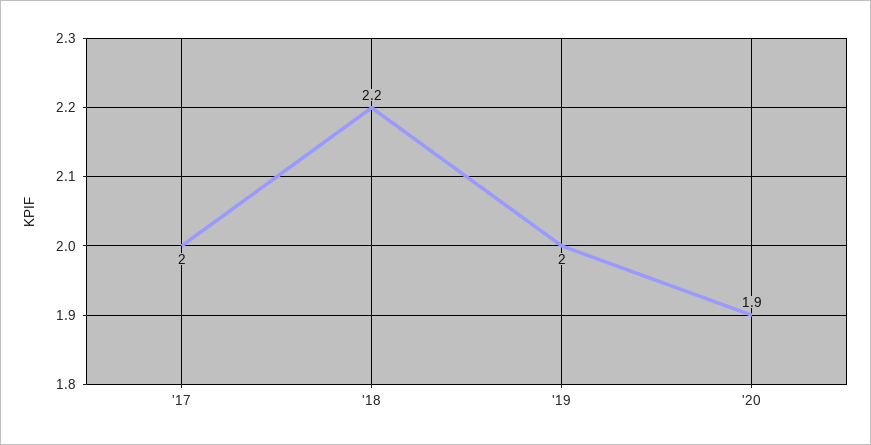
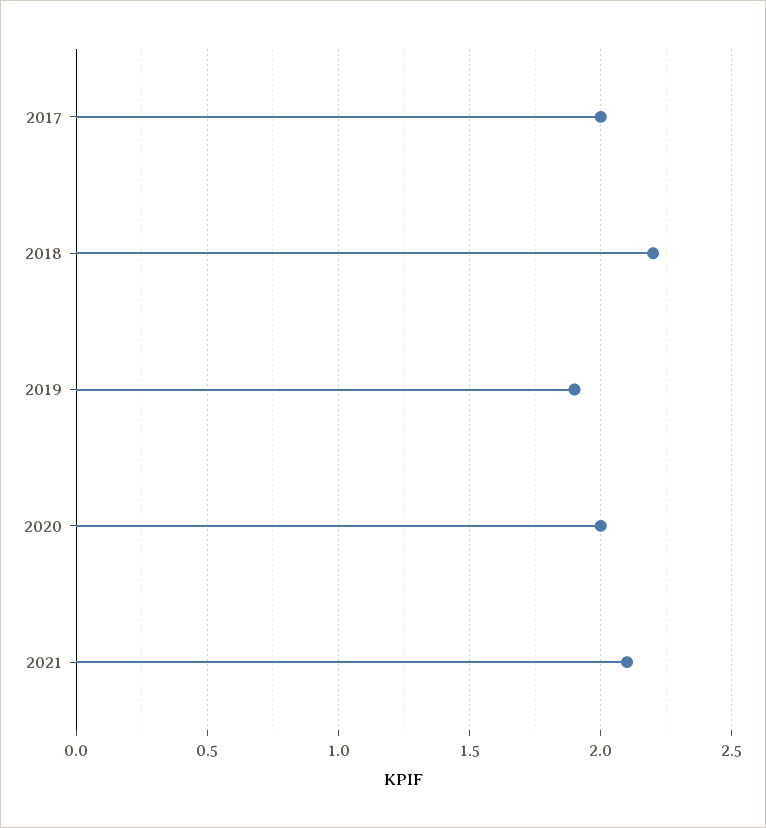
'19: 2 -> 1.9
'20: 1.9 -> 2
2021: none -> 2.1

